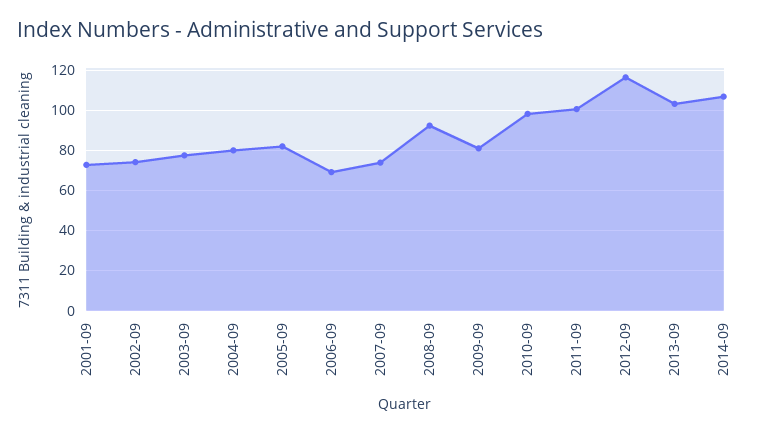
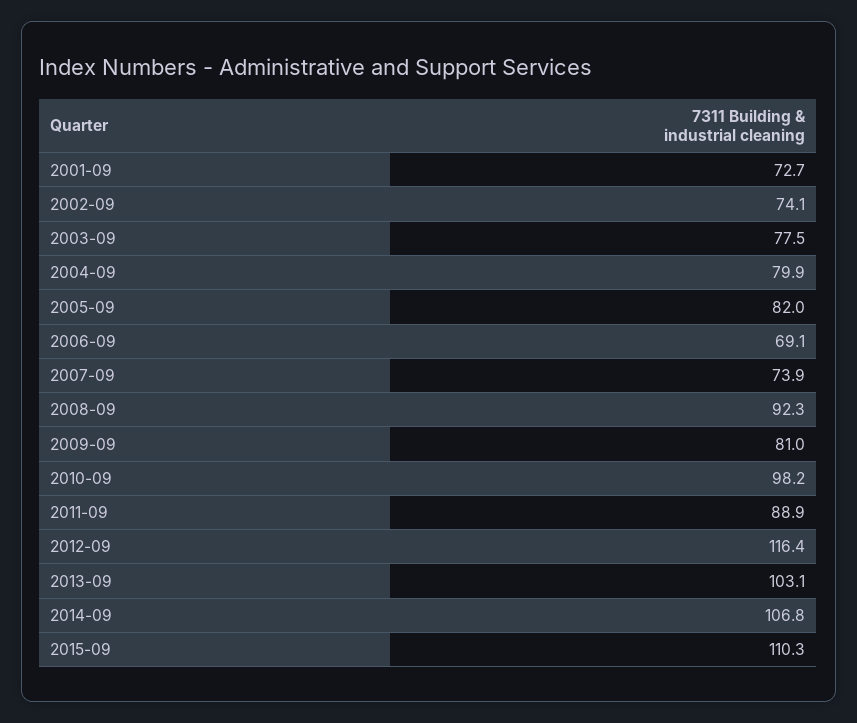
2011-09: 100 -> 88.9
2015-09: none -> 110.3

